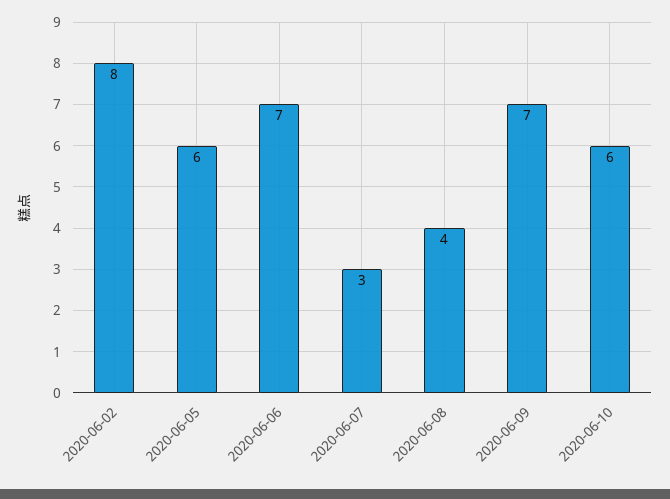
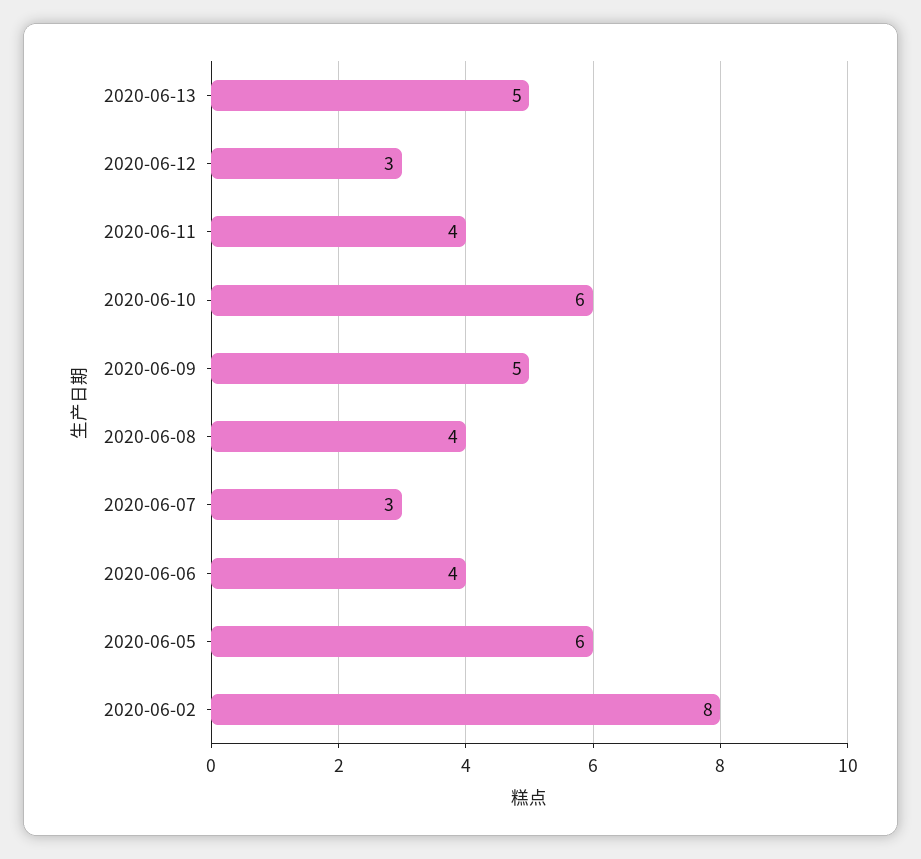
2020-06-06: 7 -> 4
2020-06-09: 7 -> 5
2020-06-13: none -> 5
2020-06-12: none -> 3
2020-06-11: none -> 4

